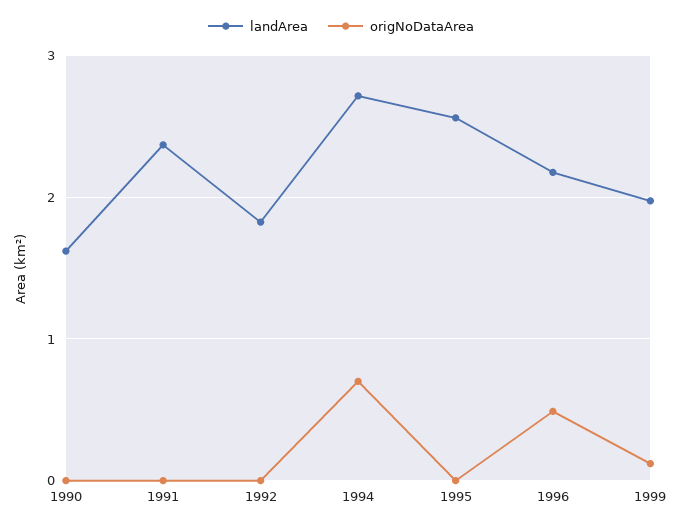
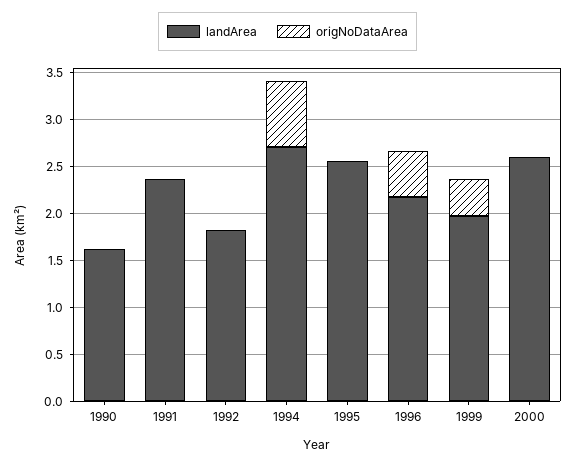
origNoDataArea, 1999: 0.1 -> 0.4
landArea, 2000: none -> 2.6
origNoDataArea, 2000: none -> 0

